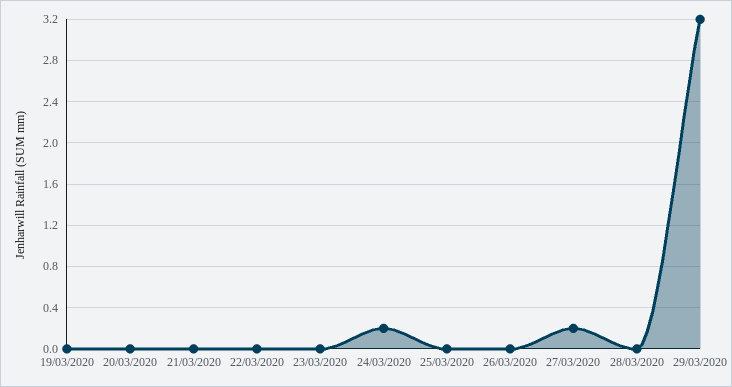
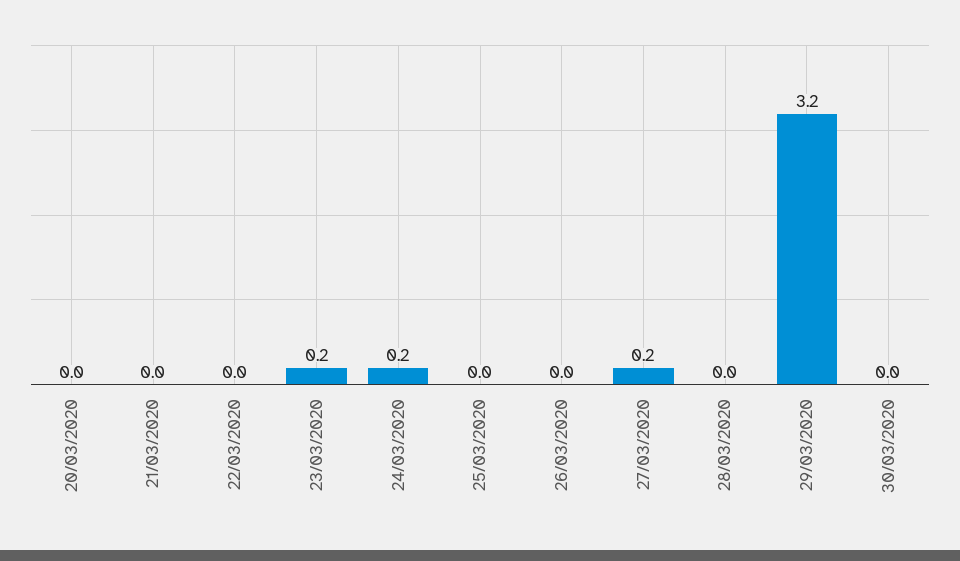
19/03/2020: 0 -> none
23/03/2020: 0 -> 0.2
30/03/2020: none -> 0

